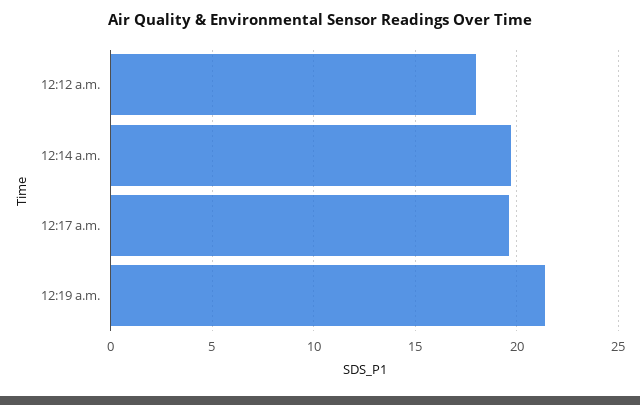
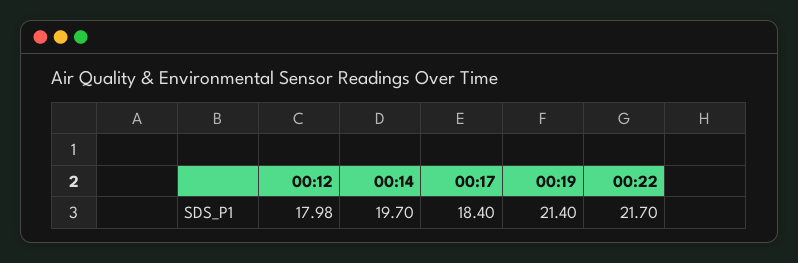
12:17 a.m.: 19.5 -> 18.4
00:22: none -> 21.7

